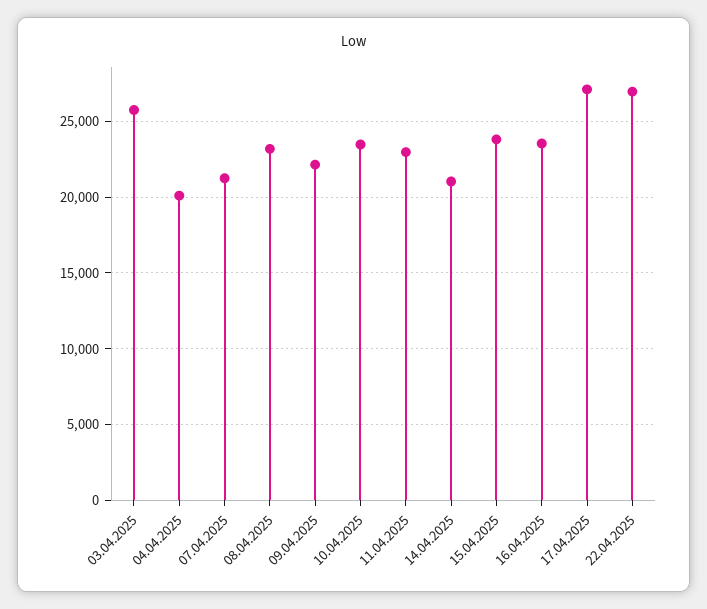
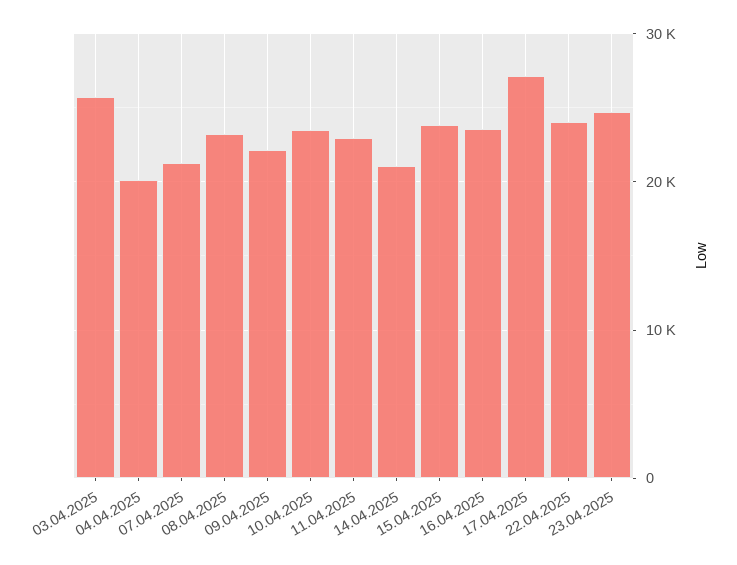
22.04.2025: 27000 -> 24000
23.04.2025: none -> 25000

